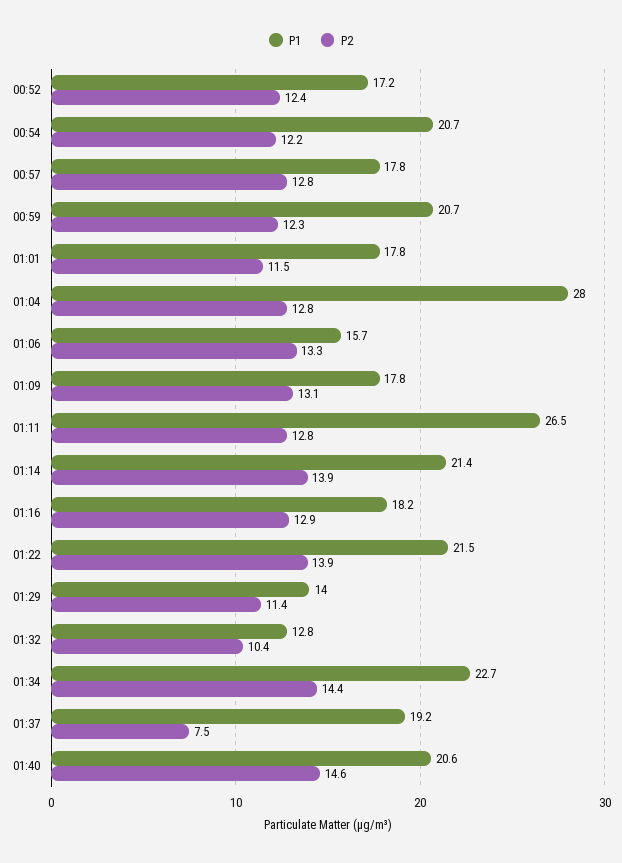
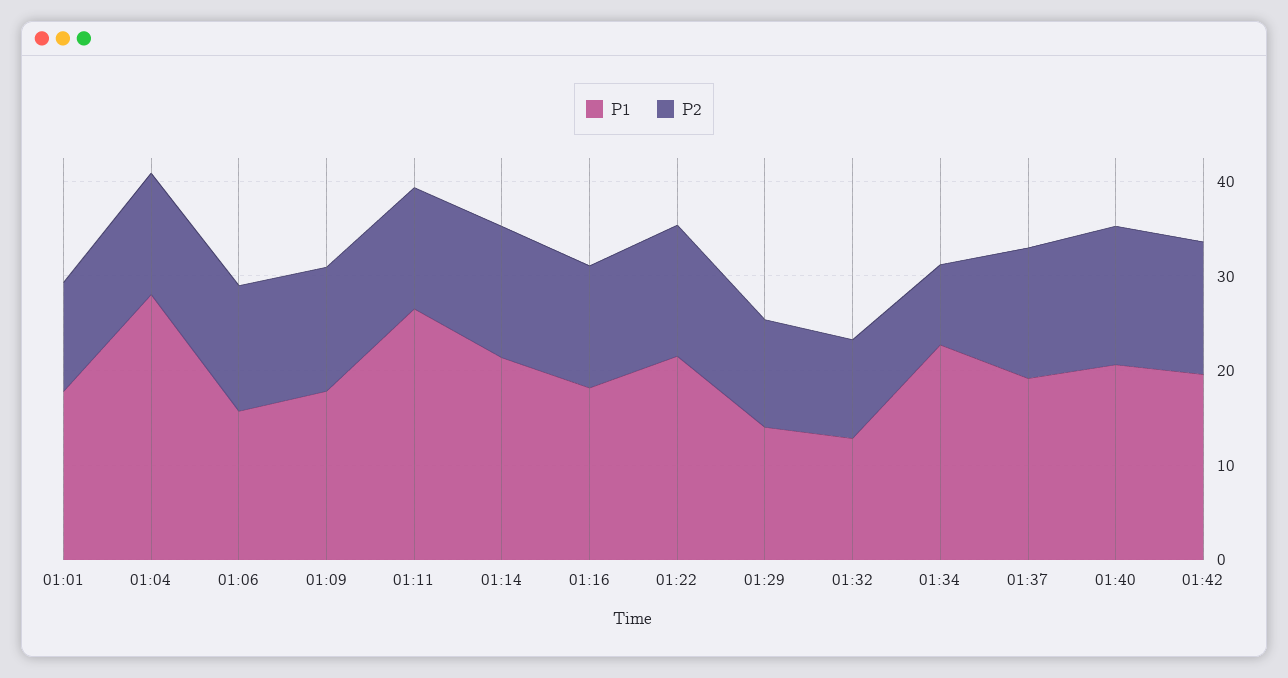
P1, 00:52: 17.2 -> none
P2, 00:52: 12.4 -> none
P1, 00:54: 20.7 -> none
P2, 00:54: 12.2 -> none
P1, 00:57: 17.8 -> none
P2, 00:57: 12.8 -> none
P1, 00:59: 20.7 -> none
P2, 00:59: 12.3 -> none
P2, 01:34: 14.4 -> 8
P2, 01:37: 7.5 -> 14
P1, 01:42: none -> 20
P2, 01:42: none -> 14

